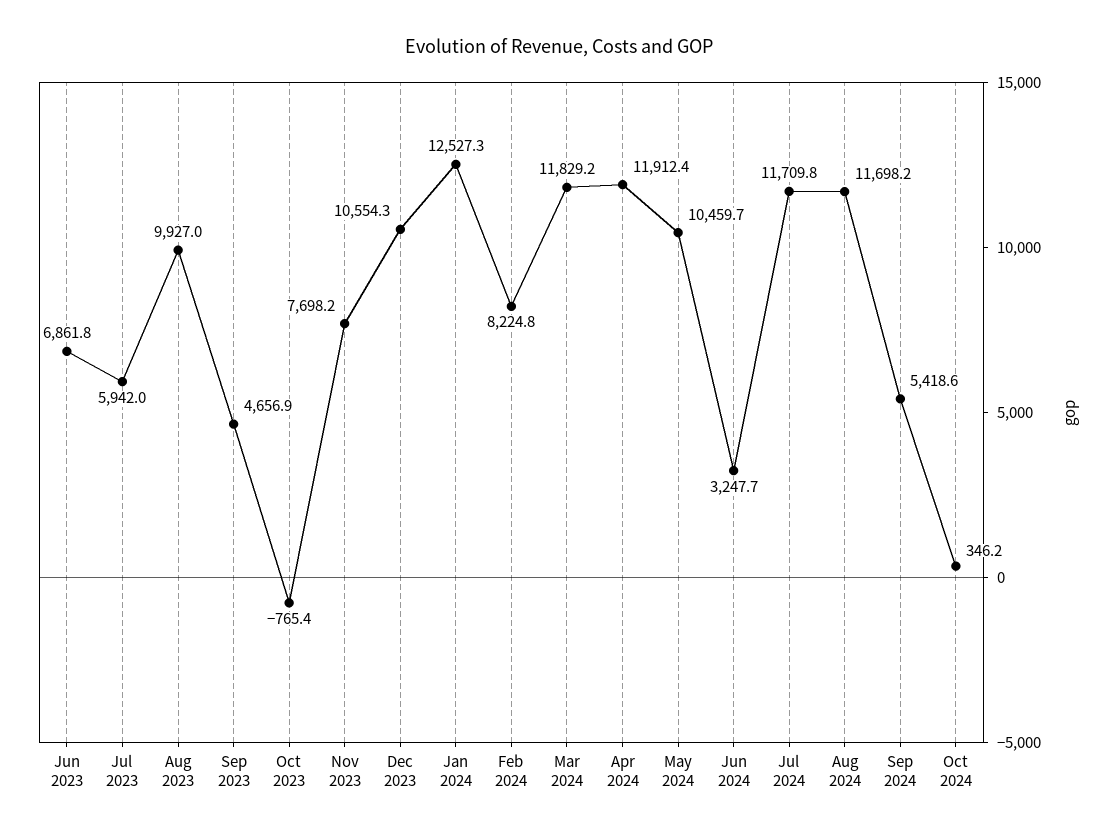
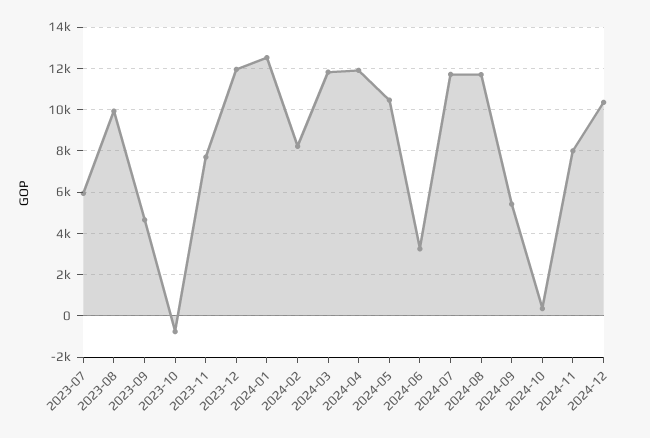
Jun 2023: 6861.8 -> none
Dec 2023: 10554.3 -> 12000
2024-11: none -> 8000
2024-12: none -> 10500

